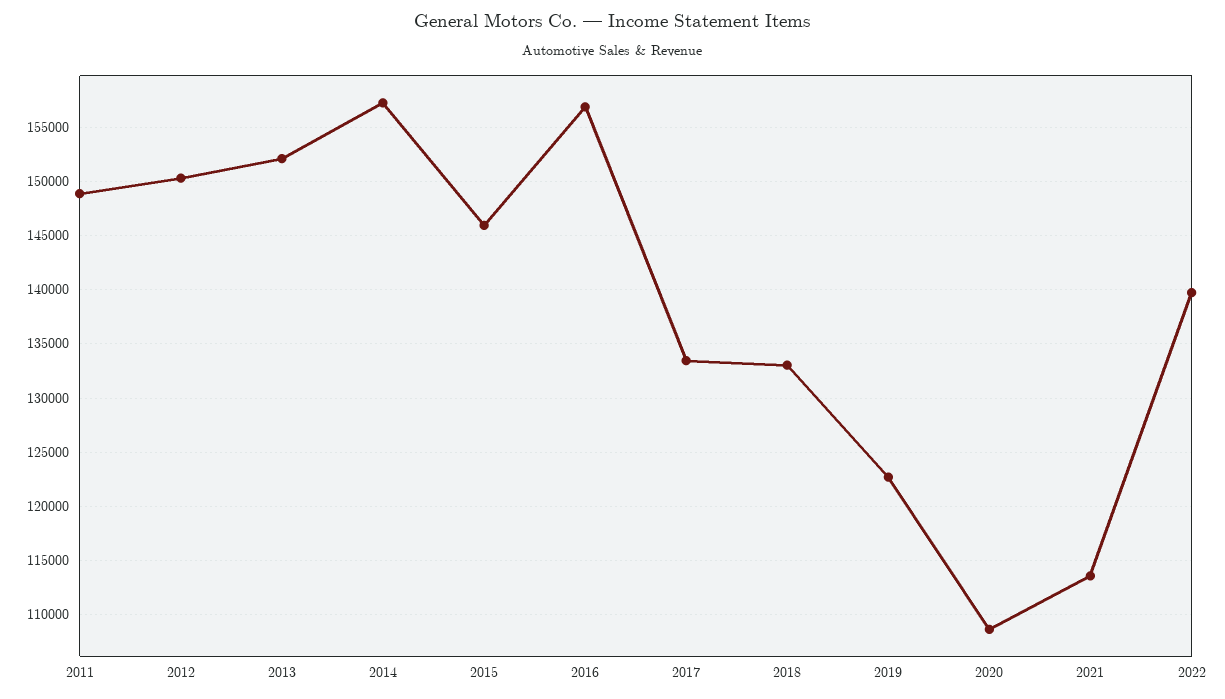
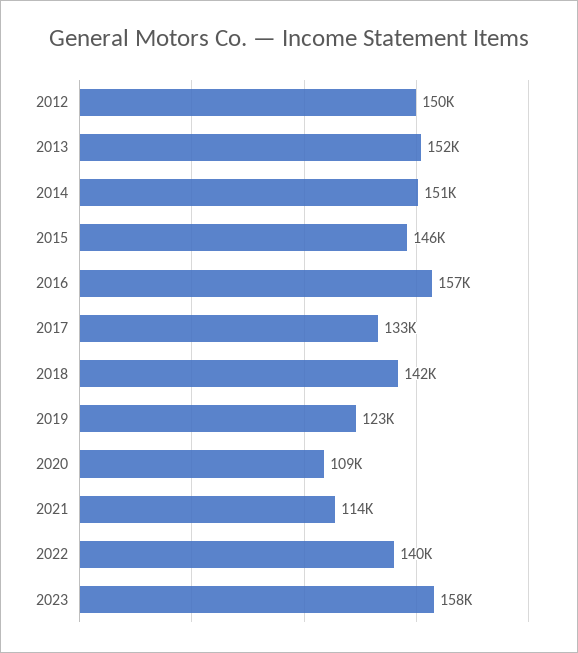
2011: 149000 -> none
2014: 157000 -> 151000
2018: 133000 -> 142000
2023: none -> 158000

